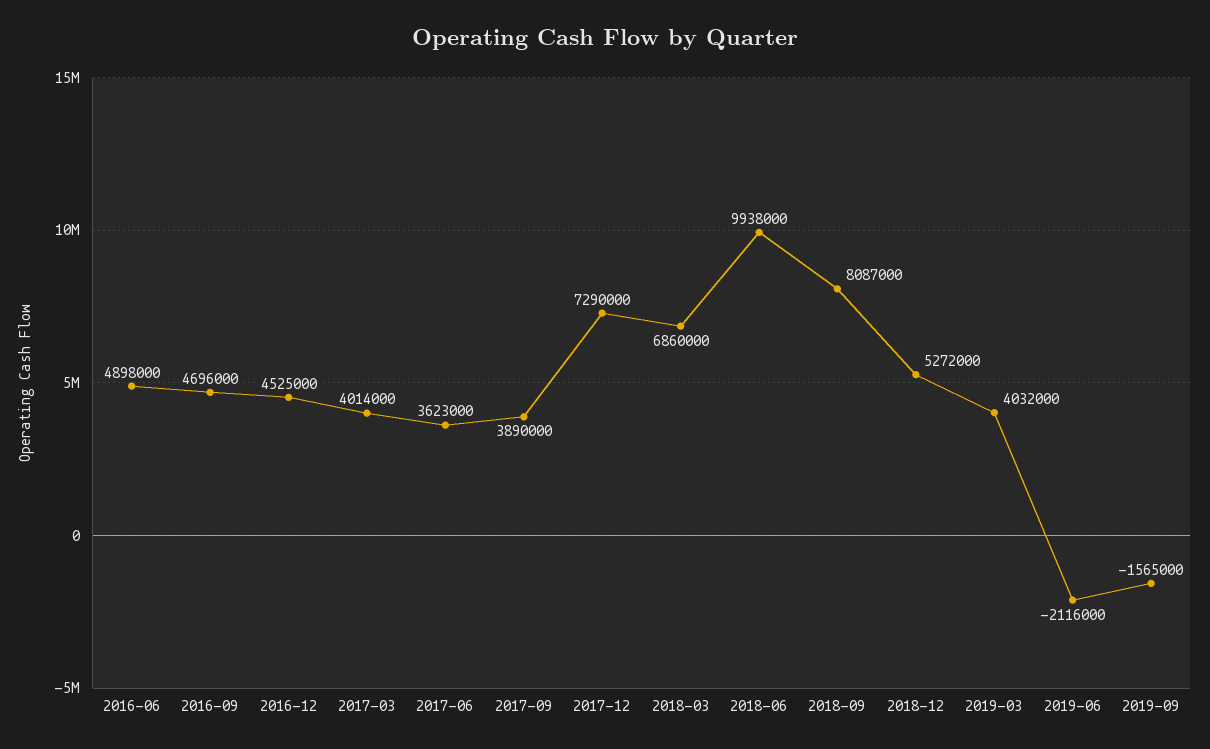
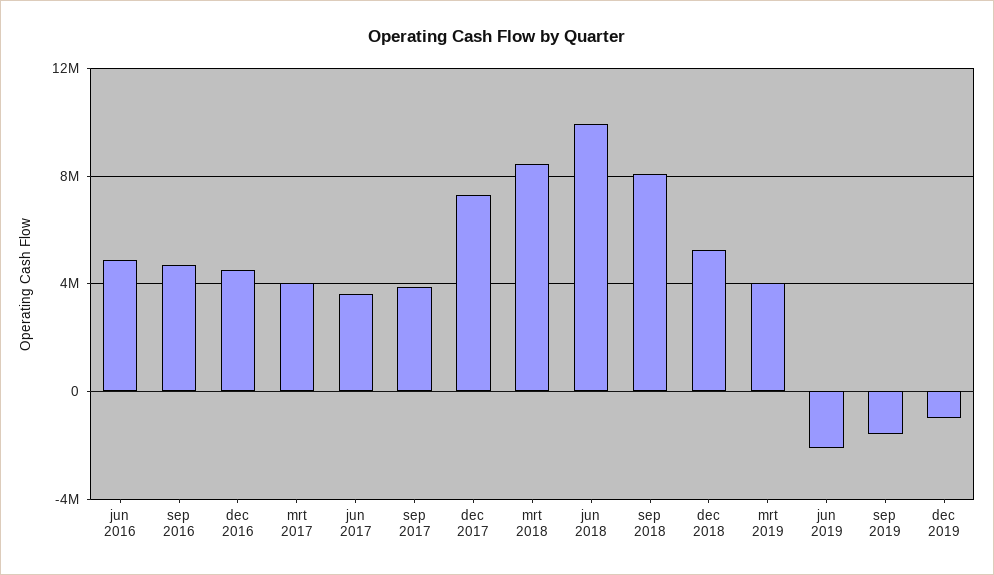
2018-03: 6860000 -> 8500000
dec 2019: none -> -1000000

